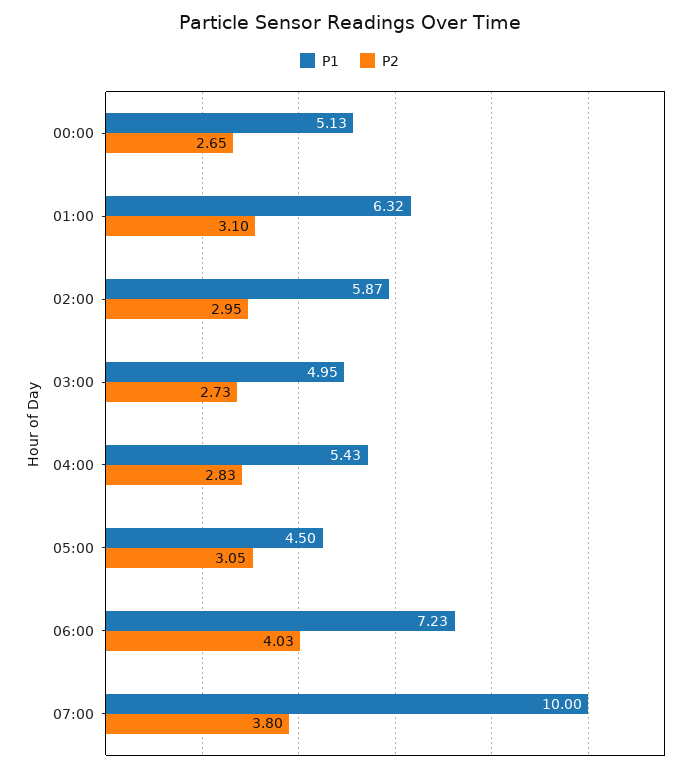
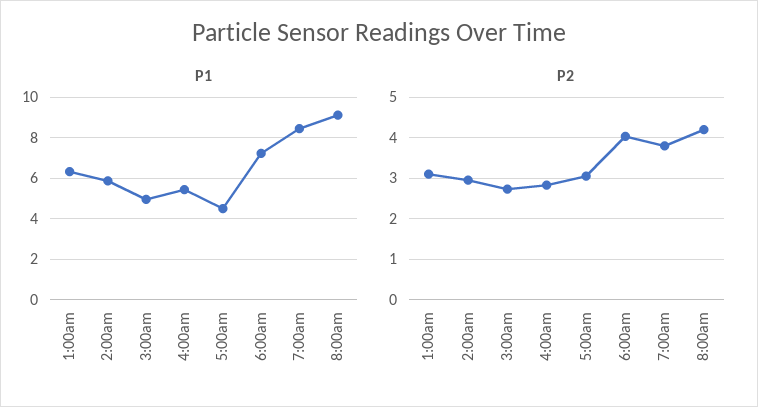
P1, 00:00: 5.13 -> none
P2, 00:00: 2.65 -> none
P1, 07:00: 10 -> 8.5
P1, 8:00am: none -> 9
P2, 8:00am: none -> 4.2

